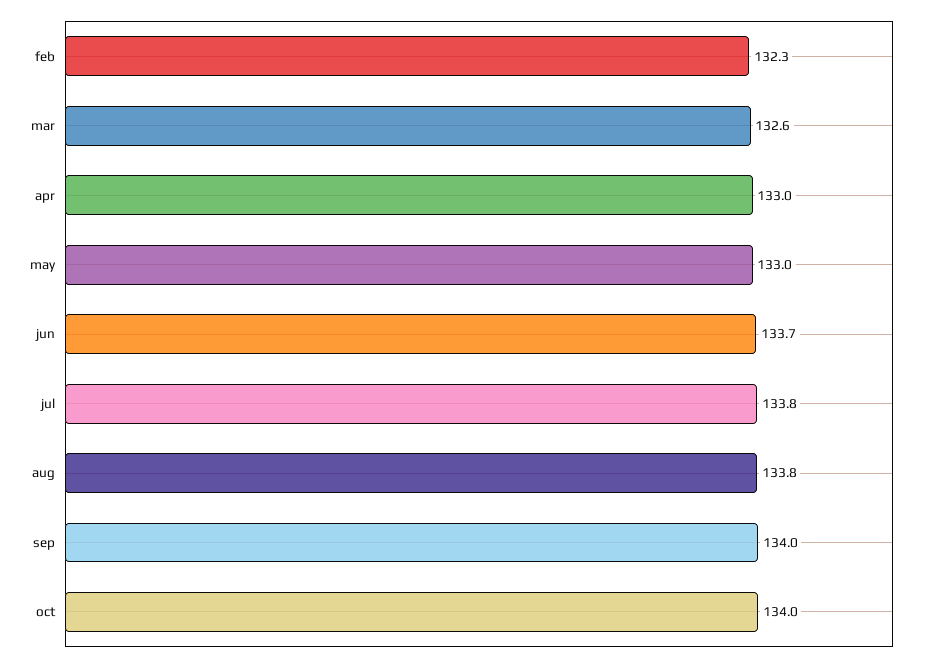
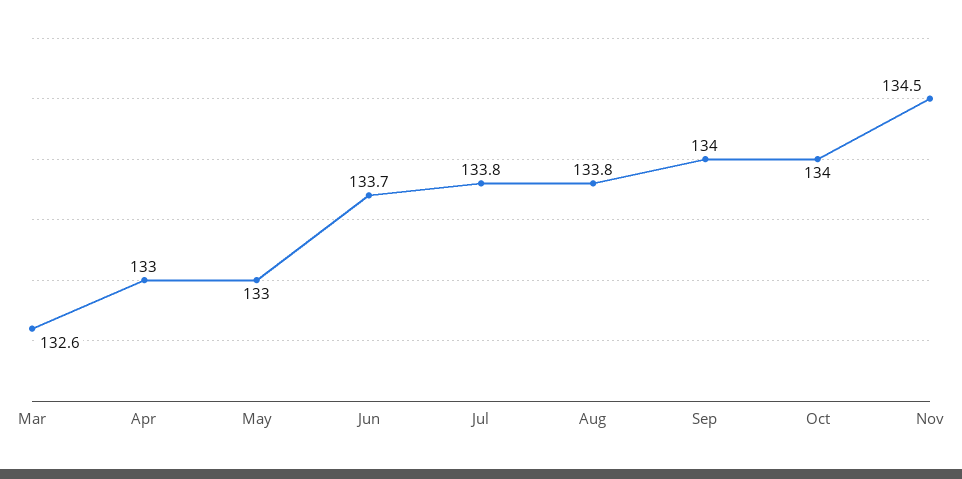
feb: 132.3 -> none
Nov: none -> 134.5

